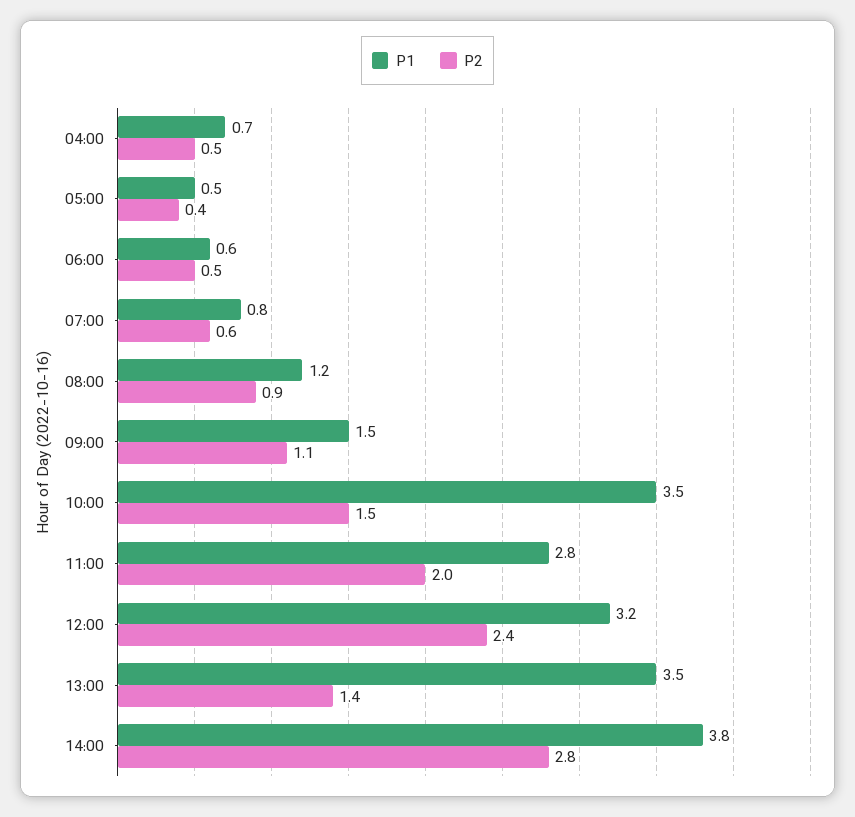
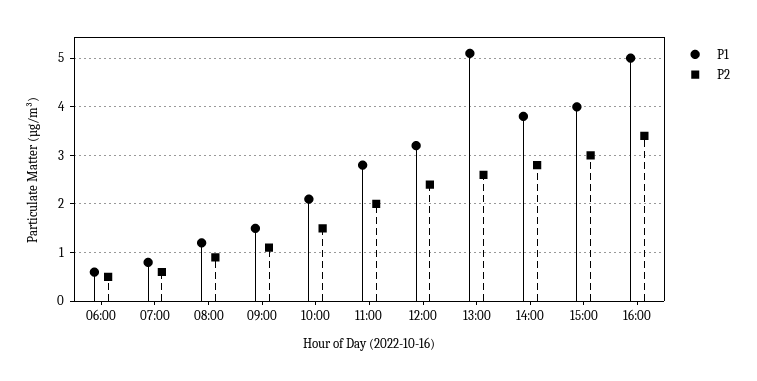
P1, 04:00: 0.7 -> none
P2, 04:00: 0.5 -> none
P1, 05:00: 0.5 -> none
P2, 05:00: 0.4 -> none
P1, 10:00: 3.5 -> 2
P1, 13:00: 3.5 -> 5
P2, 13:00: 1.4 -> 2.5
P1, 15:00: none -> 4
P2, 15:00: none -> 3
P1, 16:00: none -> 5
P2, 16:00: none -> 3.5

